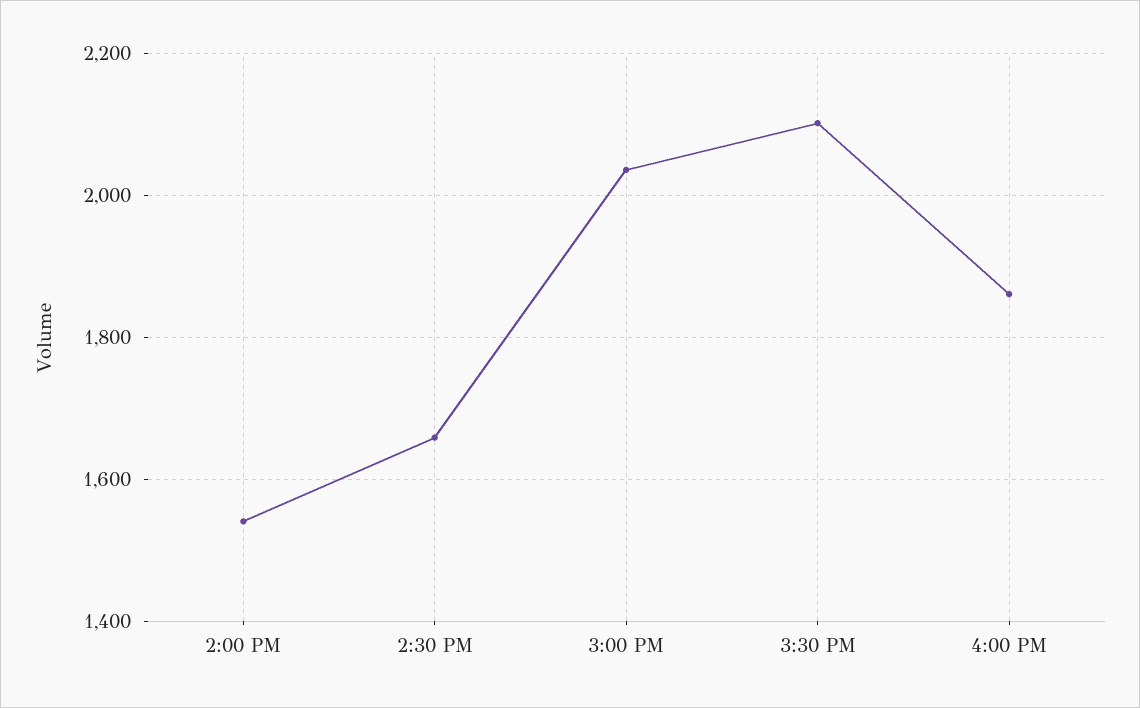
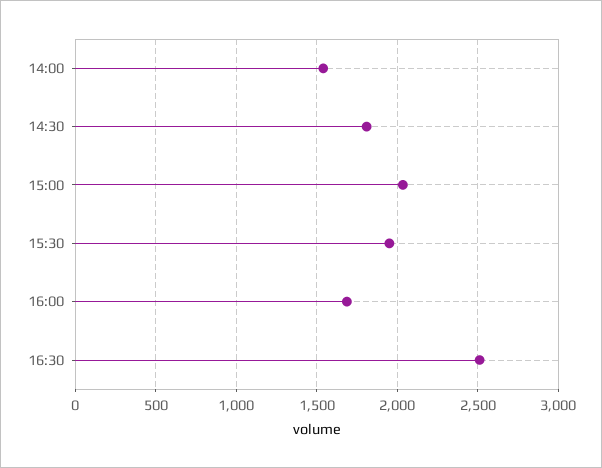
2:30 PM: 1660 -> 1800
3:30 PM: 2100 -> 1950
4:00 PM: 1860 -> 1700
16:30: none -> 2500

